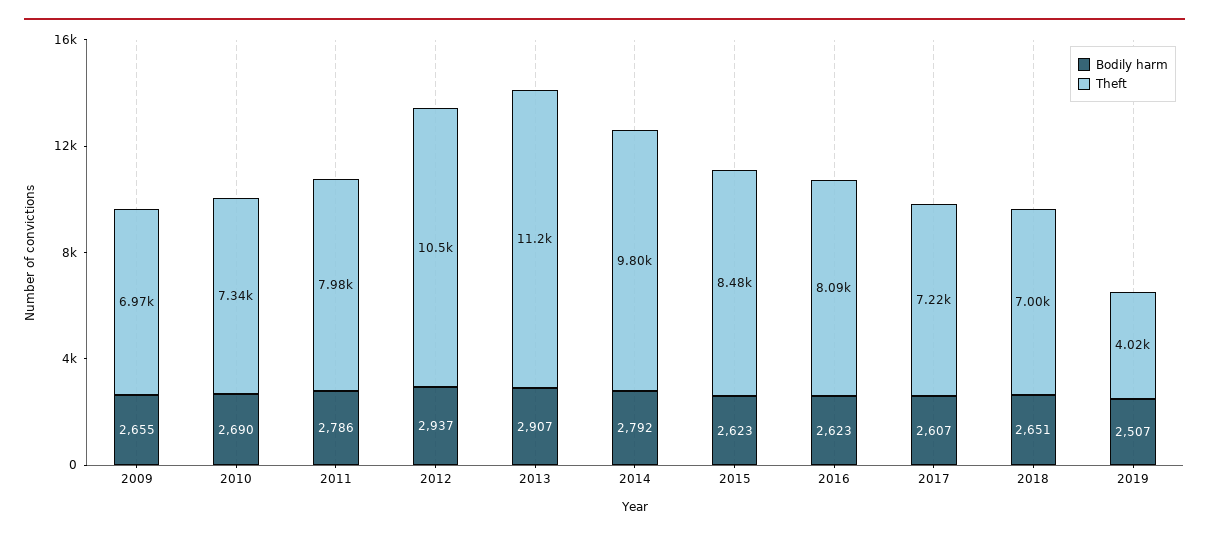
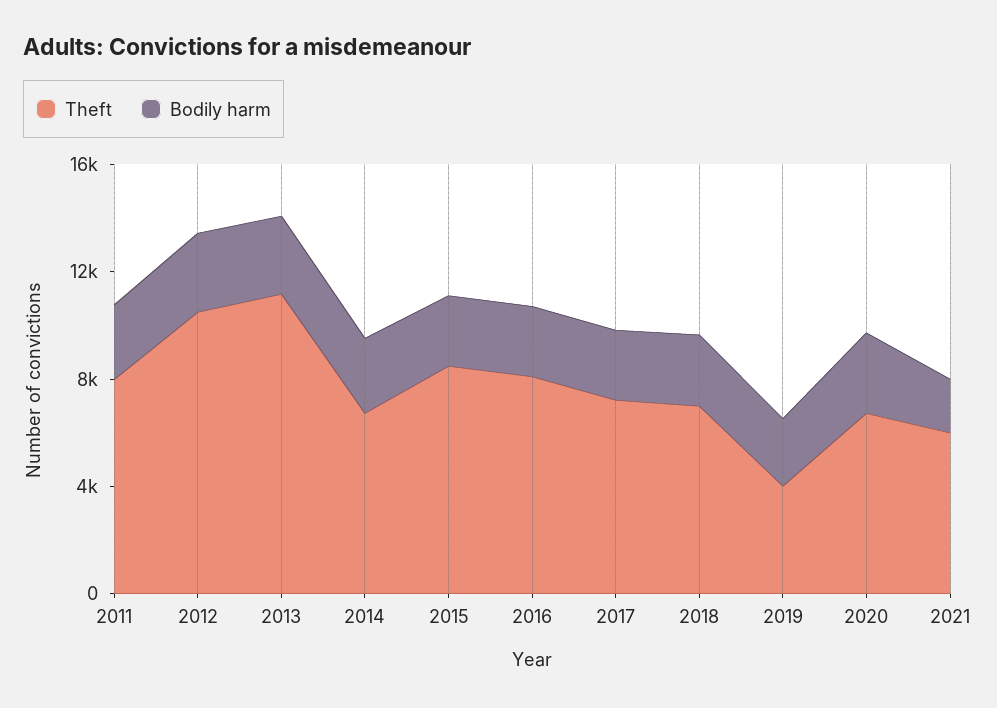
Bodily harm, 2009: 2655 -> none
Theft, 2009: 6970 -> none
Bodily harm, 2010: 2690 -> none
Theft, 2010: 7340 -> none
Theft, 2014: 9800 -> 7000
Theft, 2020: none -> 7000
Bodily harm, 2020: none -> 3000
Theft, 2021: none -> 6000
Bodily harm, 2021: none -> 2000

